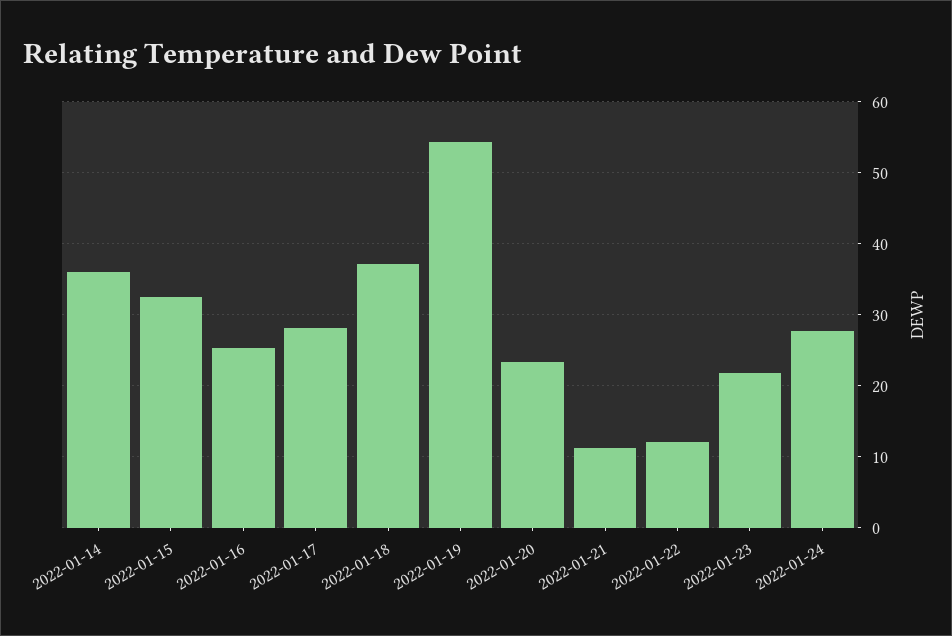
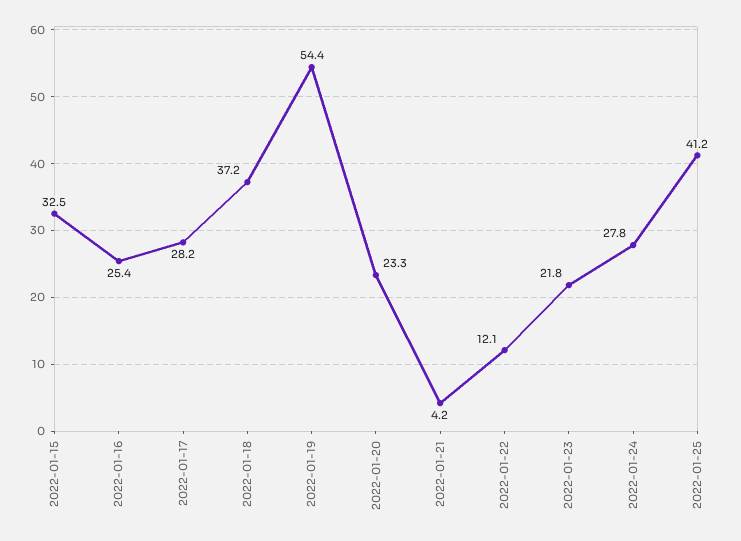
2022-01-14: 36 -> none
2022-01-21: 11 -> 4.2
2022-01-25: none -> 41.2

